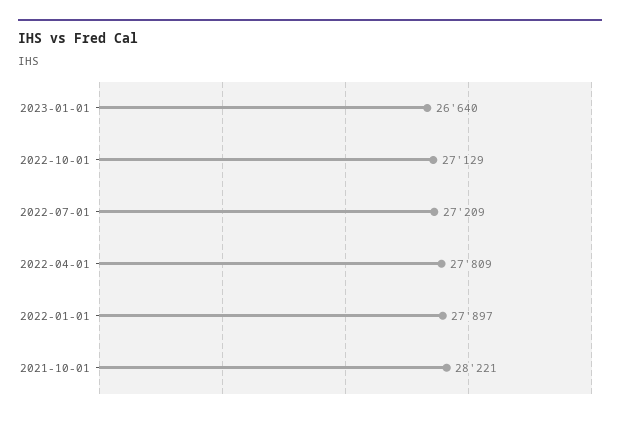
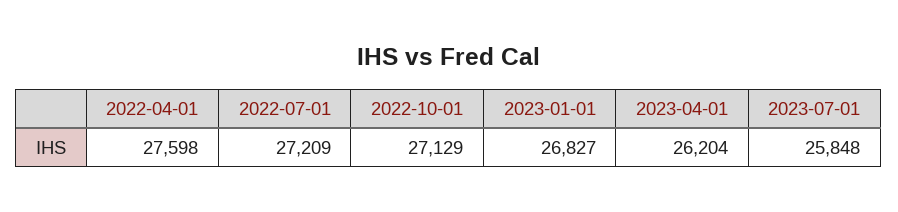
2023-01-01: 26640 -> 26827
2022-04-01: 27809 -> 27598
2022-01-01: 27897 -> none
2021-10-01: 28221 -> none
2023-04-01: none -> 26204
2023-07-01: none -> 25848

